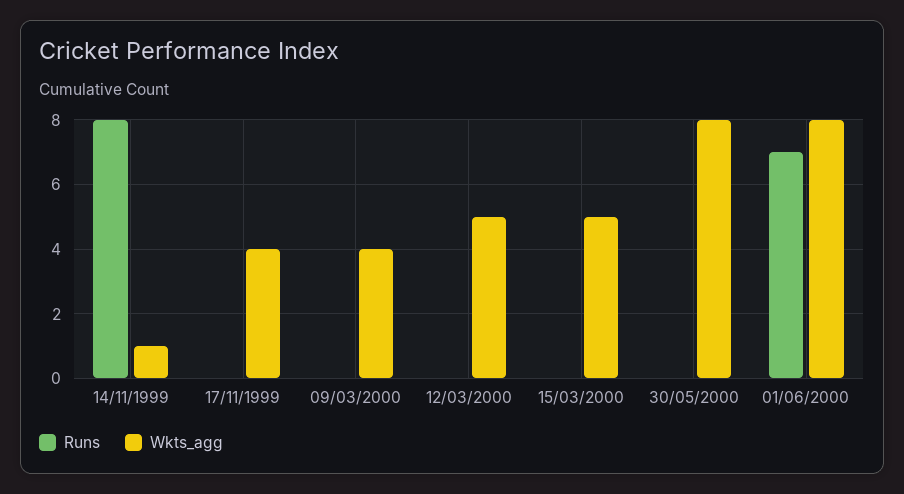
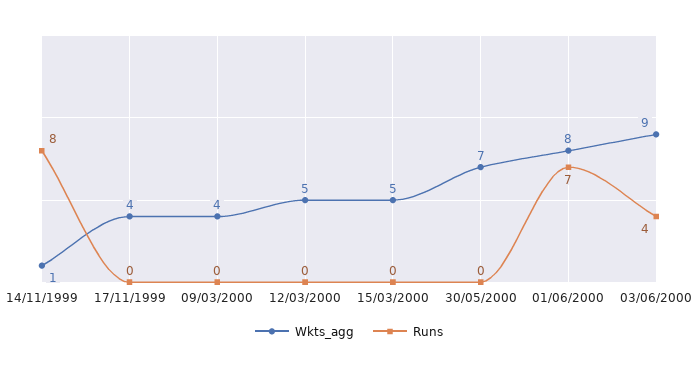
Wkts_agg, 30/05/2000: 8 -> 7
Wkts_agg, 03/06/2000: none -> 9
Runs, 03/06/2000: none -> 4

